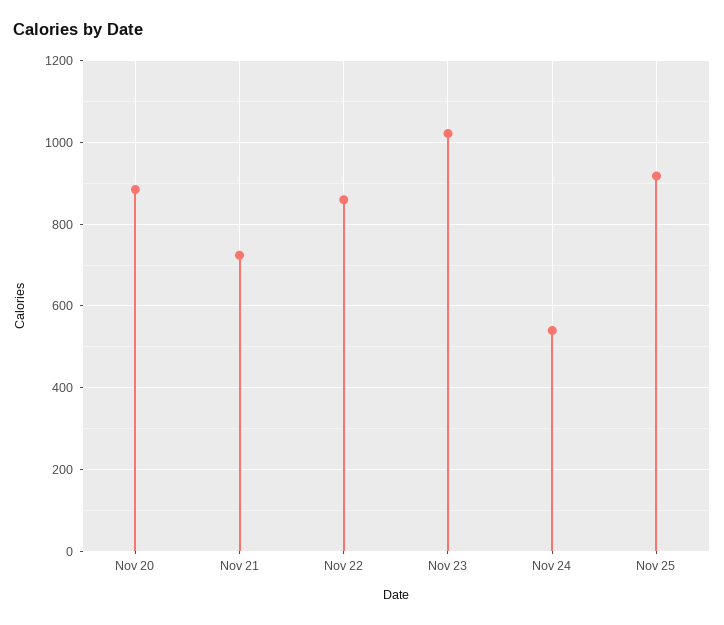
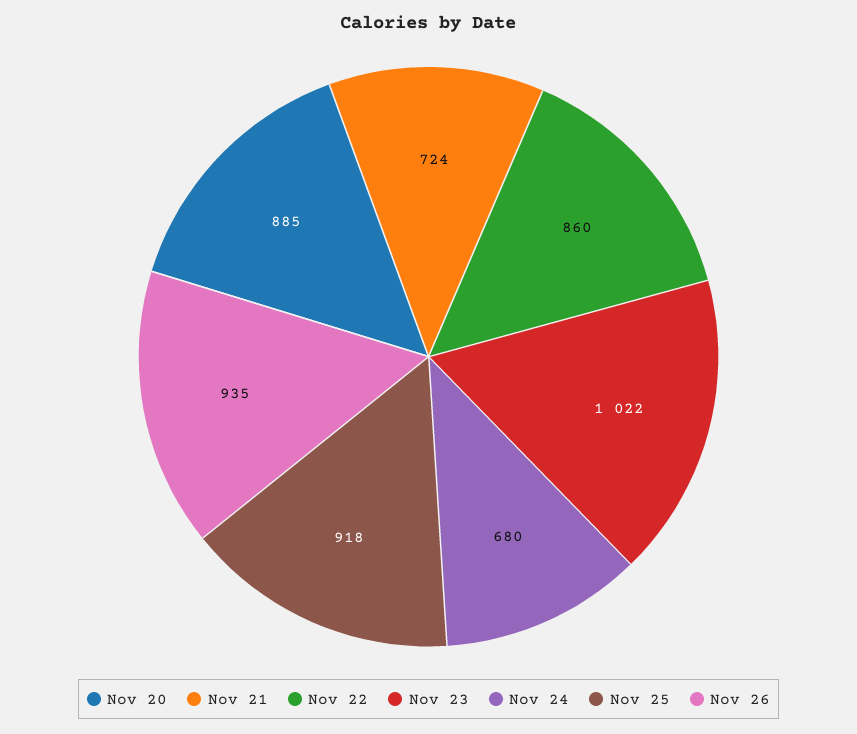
Nov 24: 540 -> 680
Nov 26: none -> 935

